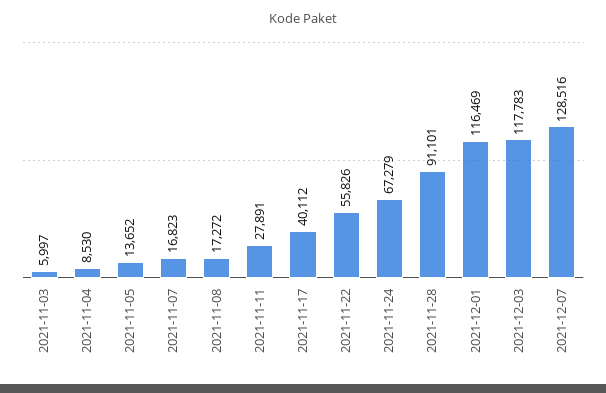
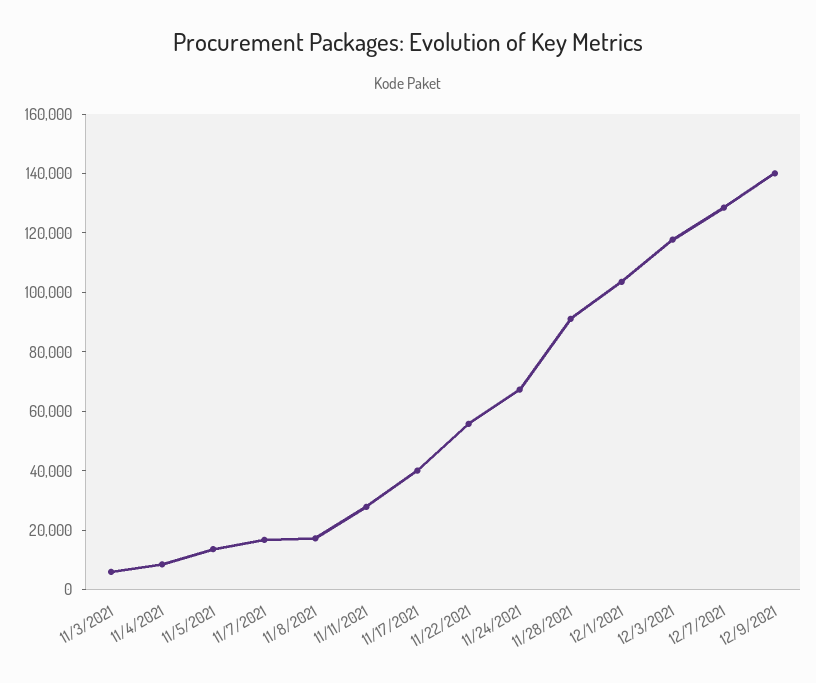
2021-12-01: 116469 -> 105000
12/9/2021: none -> 140000

